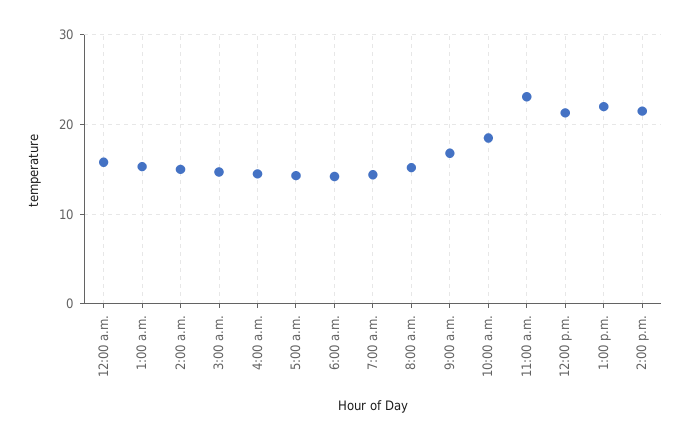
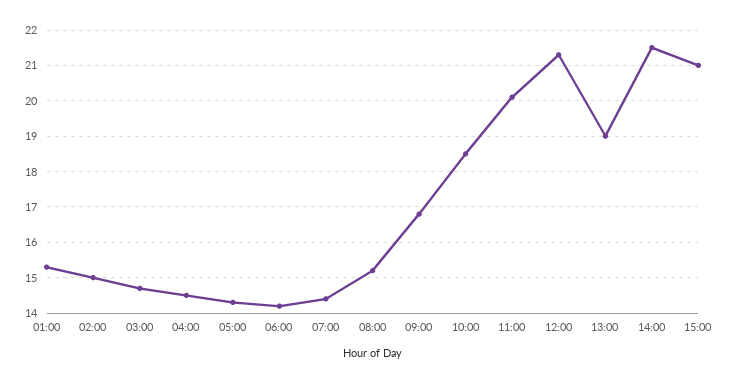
12:00 a.m.: 16 -> none
11:00 a.m.: 23 -> 20
1:00 p.m.: 22 -> 19
15:00: none -> 21

